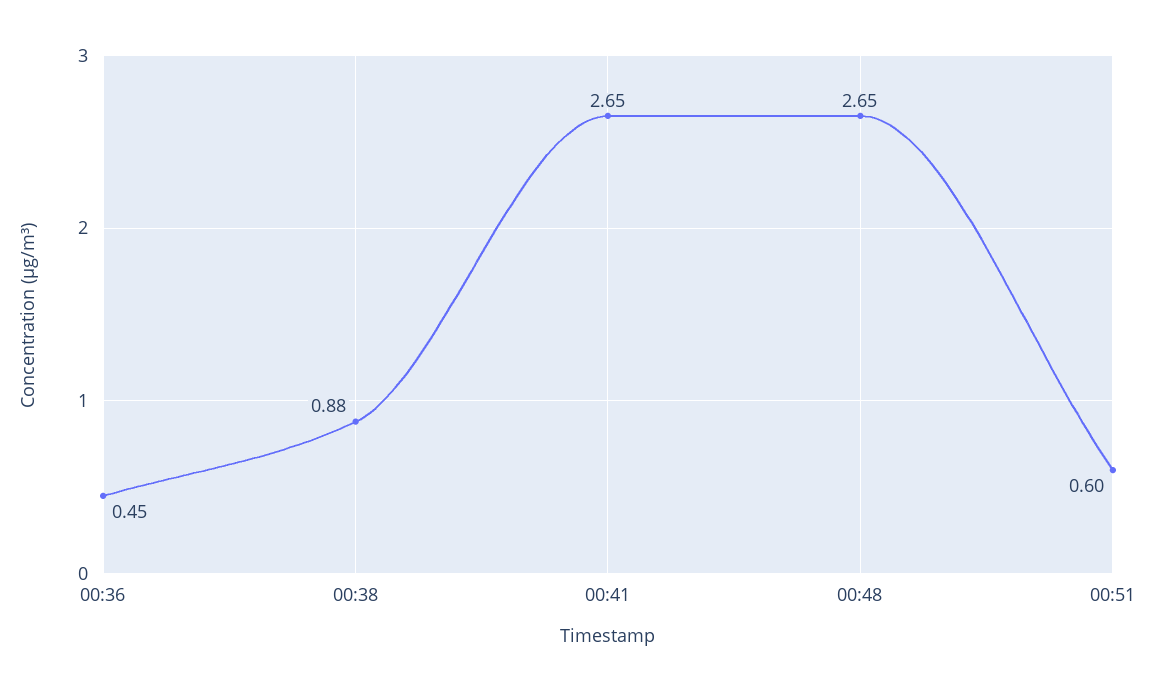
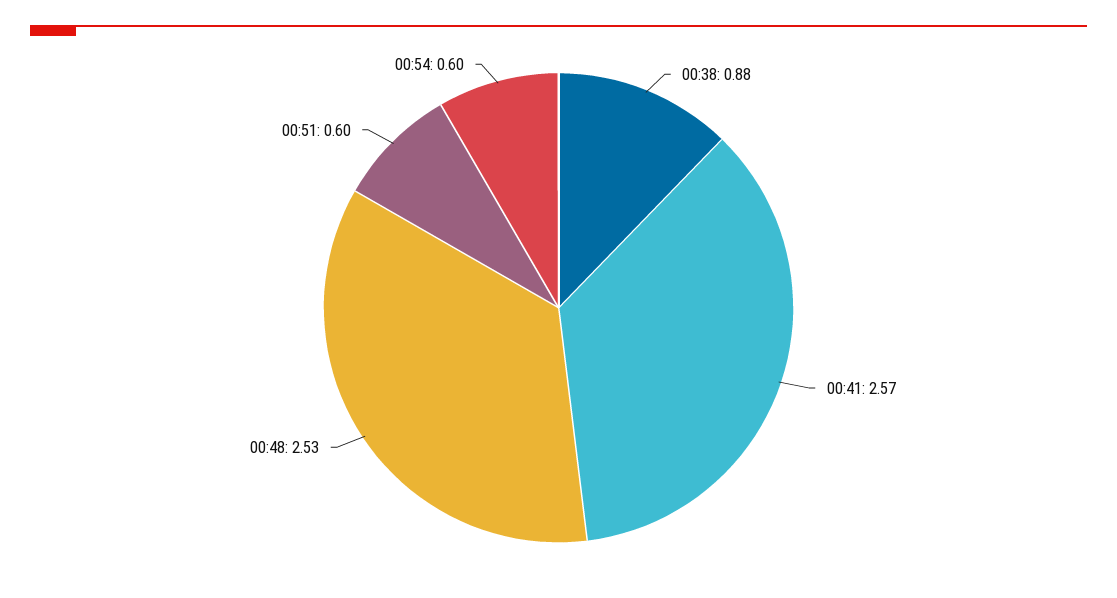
00:36: 0.45 -> none
00:41: 2.65 -> 2.57
00:48: 2.65 -> 2.53
00:54: none -> 0.6

